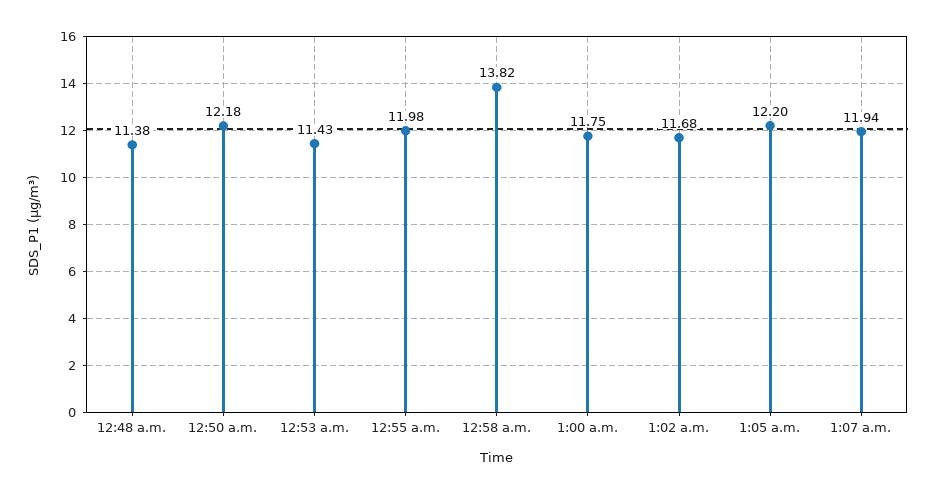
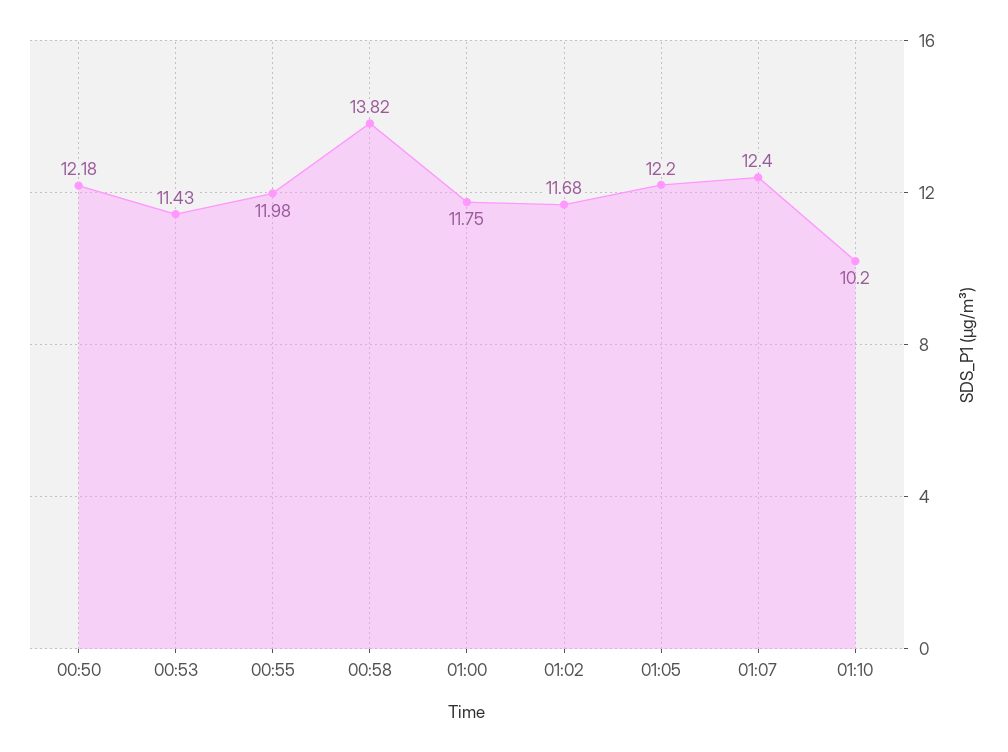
12:48 a.m.: 11.38 -> none
1:07 a.m.: 11.94 -> 12.4
01:10: none -> 10.2

